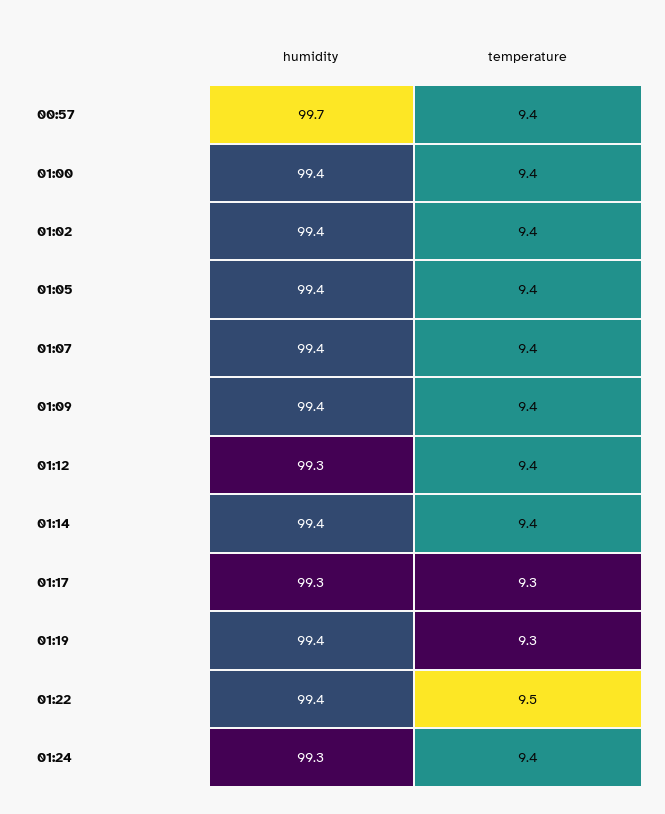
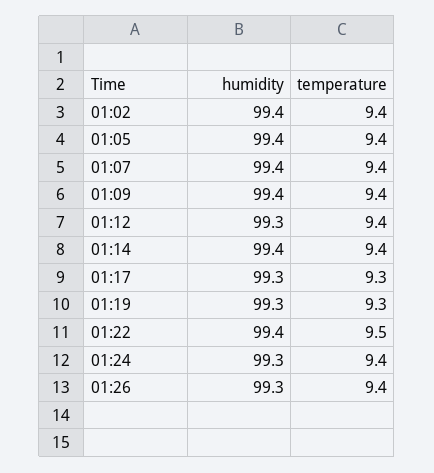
humidity, 00:57: 99.7 -> none
temperature, 00:57: 9.4 -> none
humidity, 01:00: 99.4 -> none
temperature, 01:00: 9.4 -> none
humidity, 01:19: 99.4 -> 99.3
humidity, 01:26: none -> 99.3
temperature, 01:26: none -> 9.4

